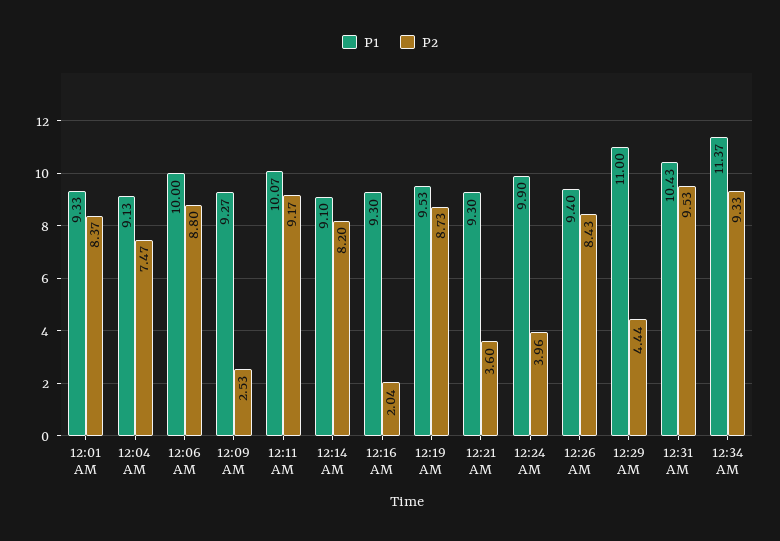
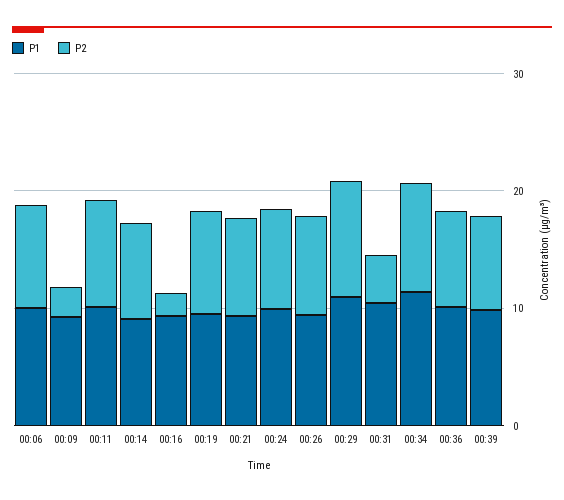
P1, 12:01 AM: 9.33 -> none
P2, 12:01 AM: 8.37 -> none
P1, 12:04 AM: 9.13 -> none
P2, 12:04 AM: 7.47 -> none
P2, 12:21 AM: 3.6 -> 8
P2, 12:24 AM: 3.96 -> 8
P2, 12:29 AM: 4.44 -> 10
P2, 12:31 AM: 9.53 -> 4
P1, 00:36: none -> 10
P2, 00:36: none -> 8
P1, 00:39: none -> 10
P2, 00:39: none -> 8

